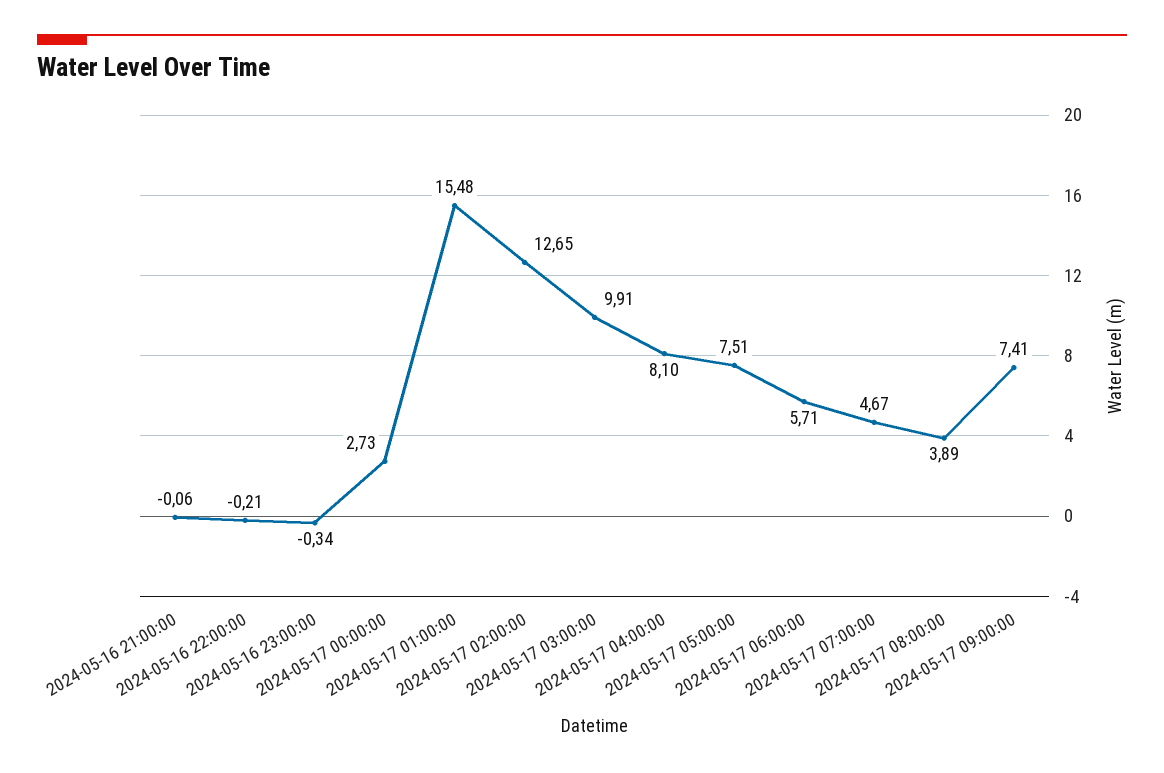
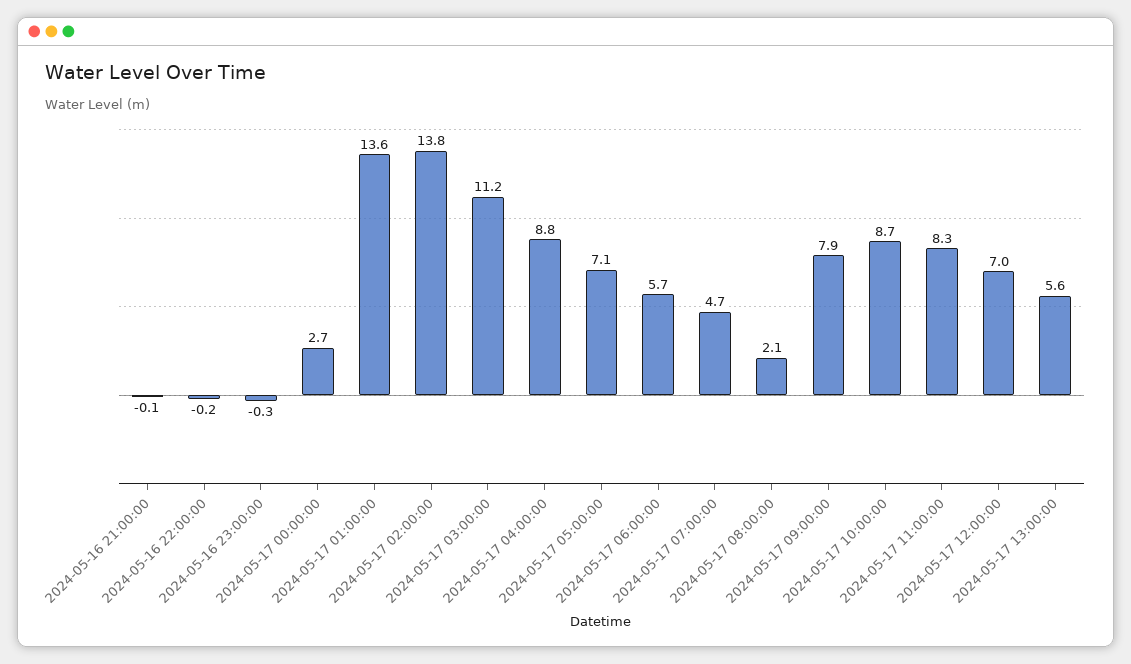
2024-05-17 01:00:00: 15.48 -> 13.6
2024-05-17 02:00:00: 12.65 -> 13.8
2024-05-17 03:00:00: 9.91 -> 11.2
2024-05-17 04:00:00: 8.1 -> 8.8
2024-05-17 05:00:00: 7.51 -> 7.1
2024-05-17 08:00:00: 3.89 -> 2.1
2024-05-17 09:00:00: 7.41 -> 7.9
2024-05-17 10:00:00: none -> 8.7
2024-05-17 11:00:00: none -> 8.3
2024-05-17 12:00:00: none -> 7
2024-05-17 13:00:00: none -> 5.6

